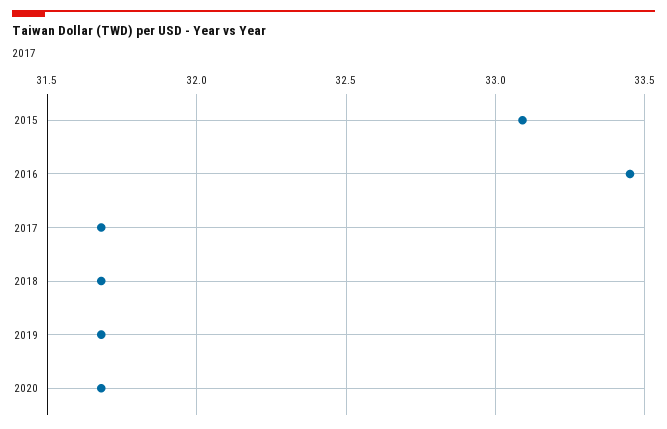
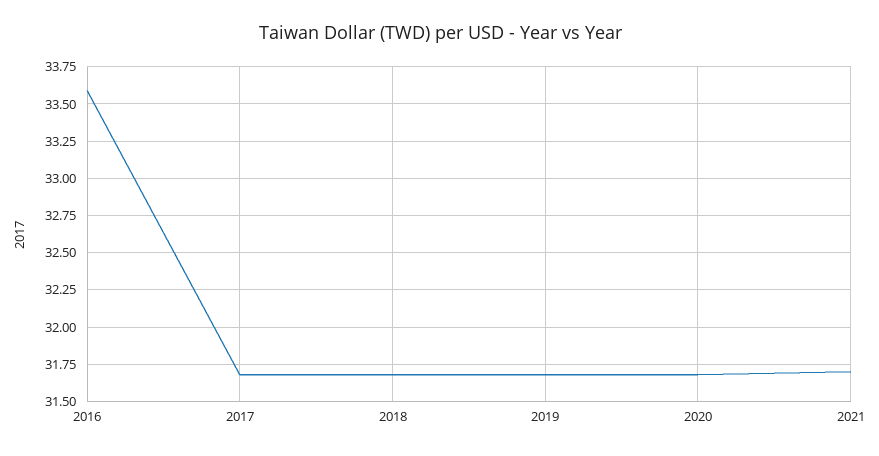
2015: 33.1 -> none
2016: 33.45 -> 33.6
2021: none -> 31.7

